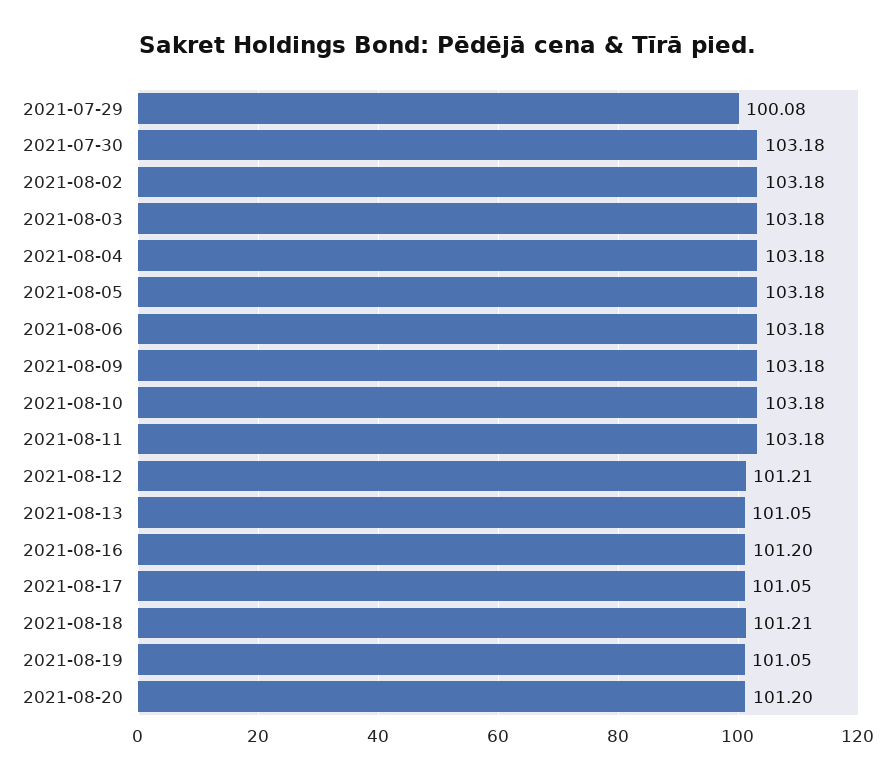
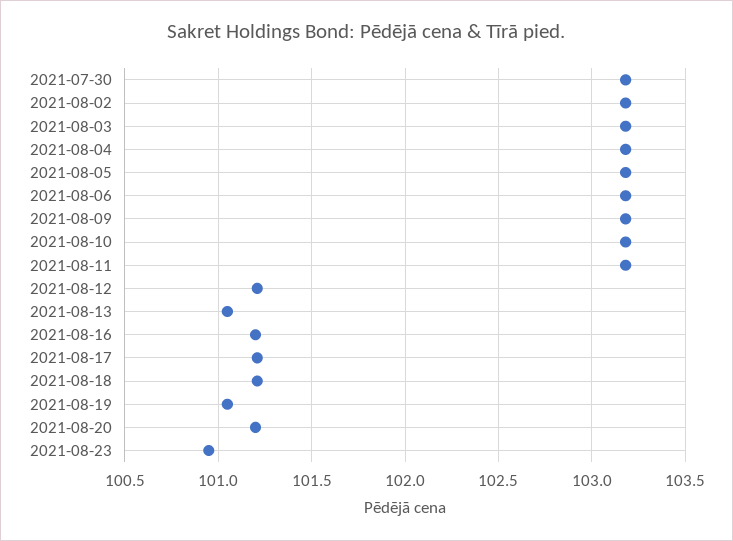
2021-07-29: 100.08 -> none
2021-08-17: 101.05 -> 101.2
2021-08-23: none -> 100.95

